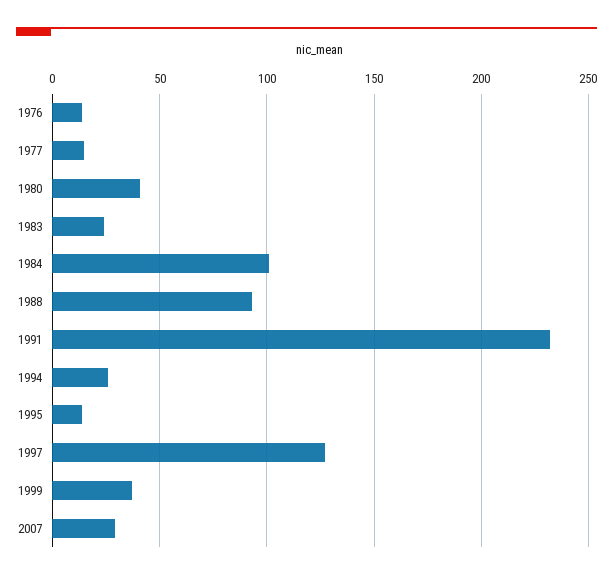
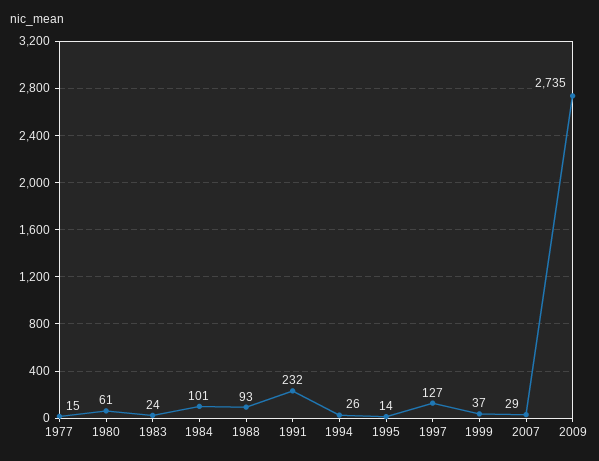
1976: 15 -> none
1980: 40 -> 61
2009: none -> 2735

